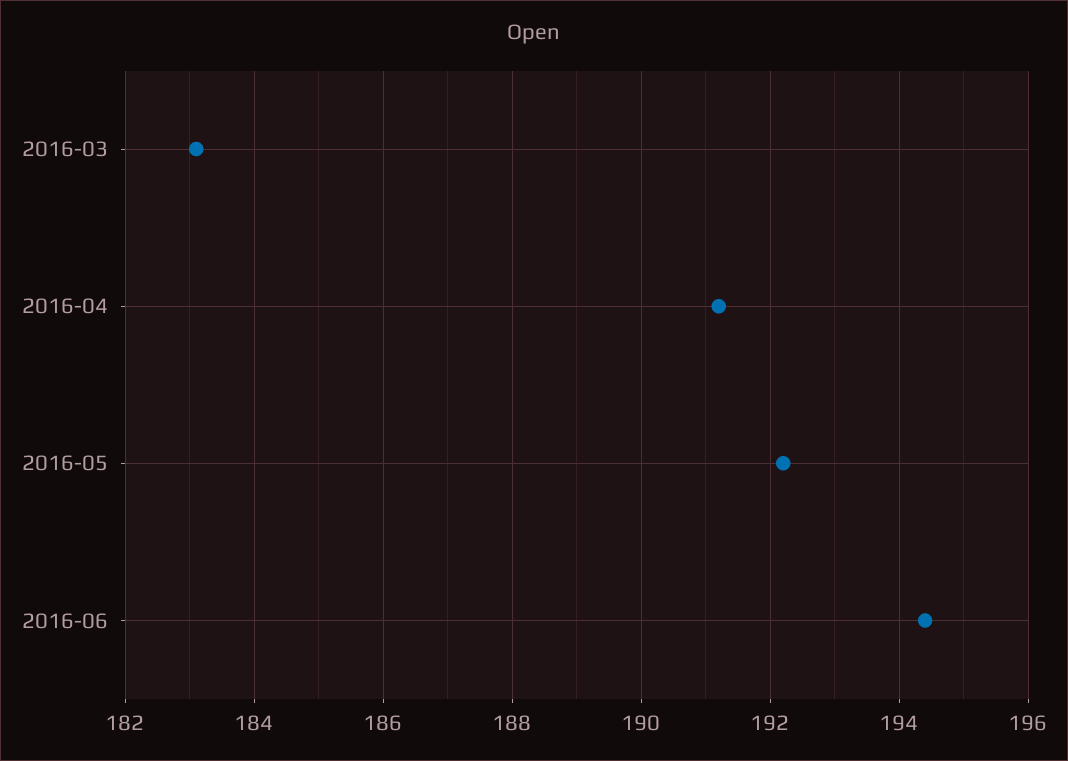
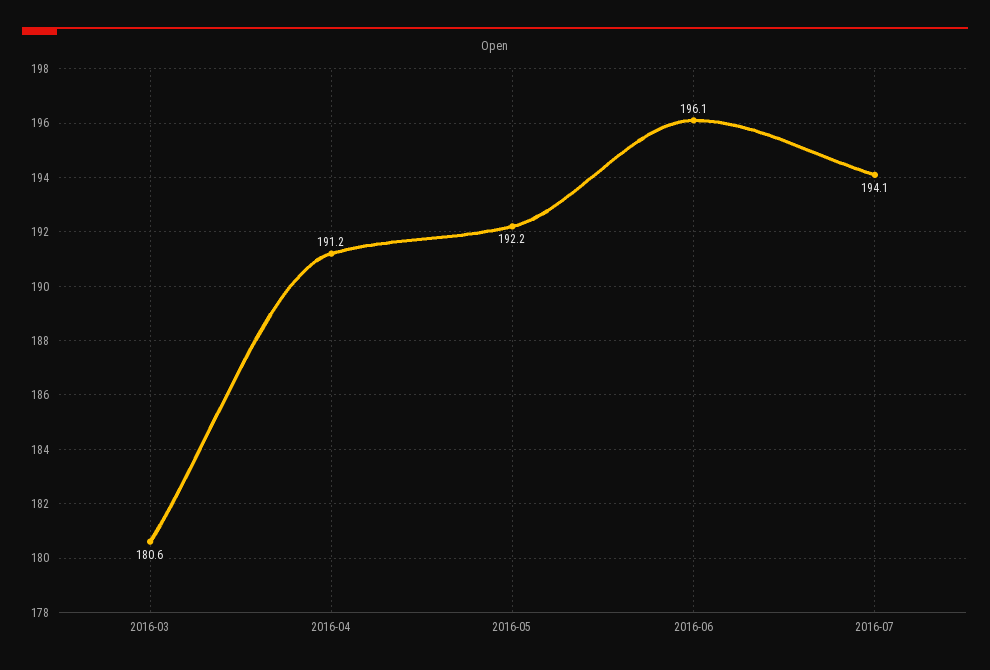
2016-03: 183 -> 180.6
2016-06: 194.5 -> 196.1
2016-07: none -> 194.1

